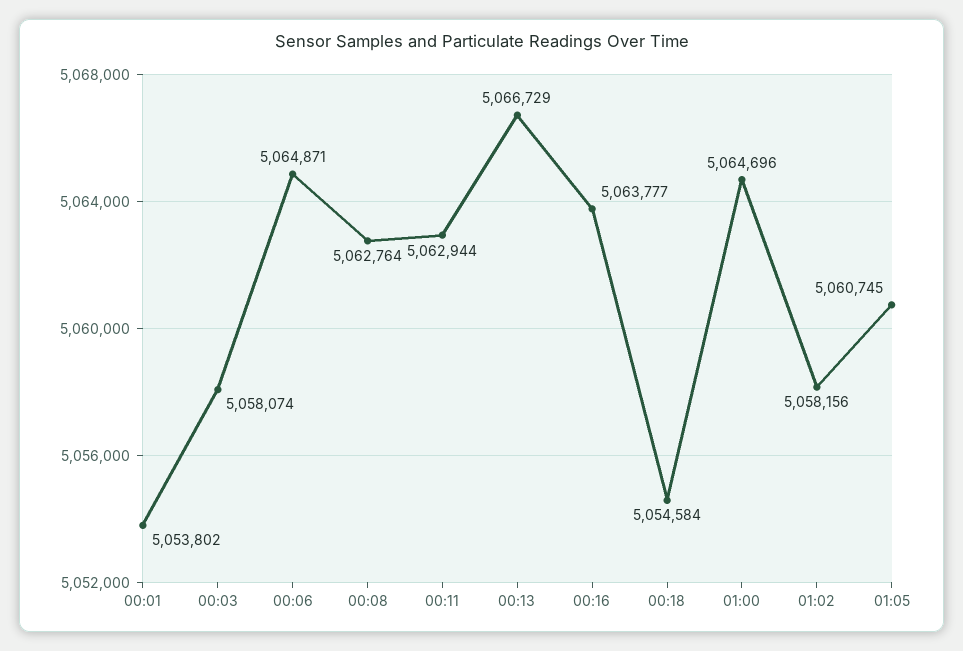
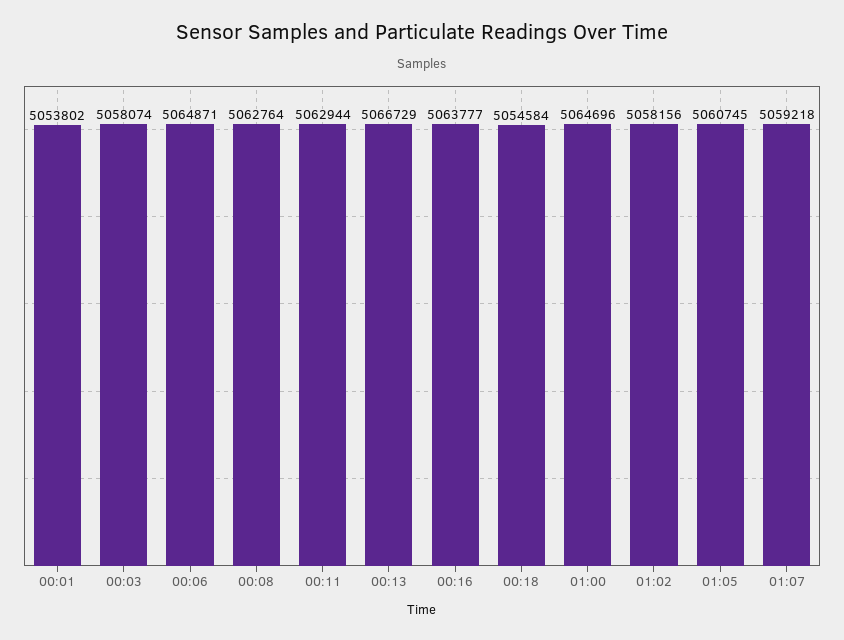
01:07: none -> 5059218

